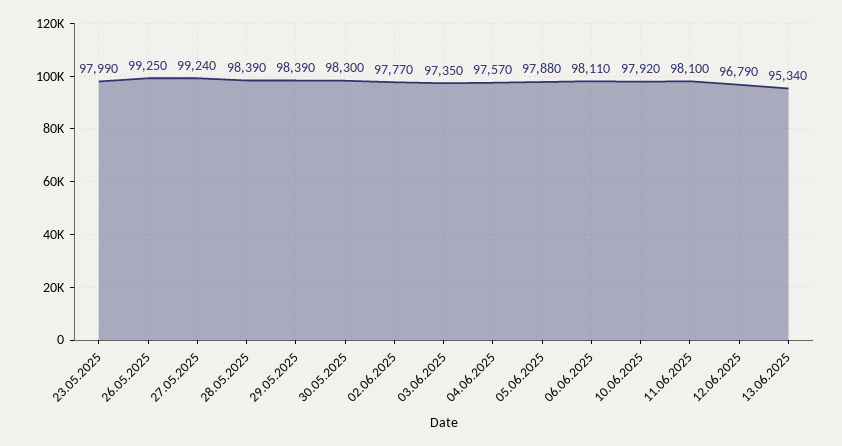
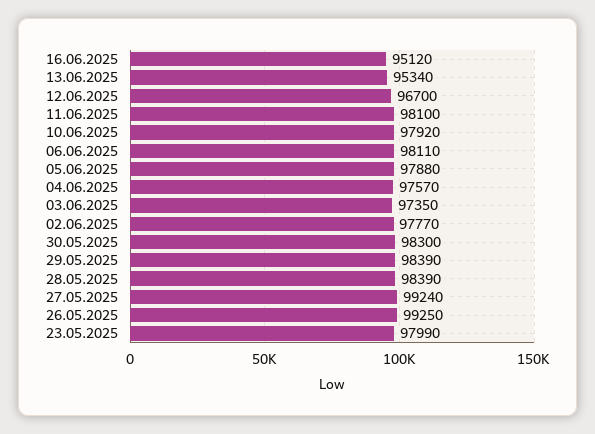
12.06.2025: 96790 -> 96700
16.06.2025: none -> 95120

